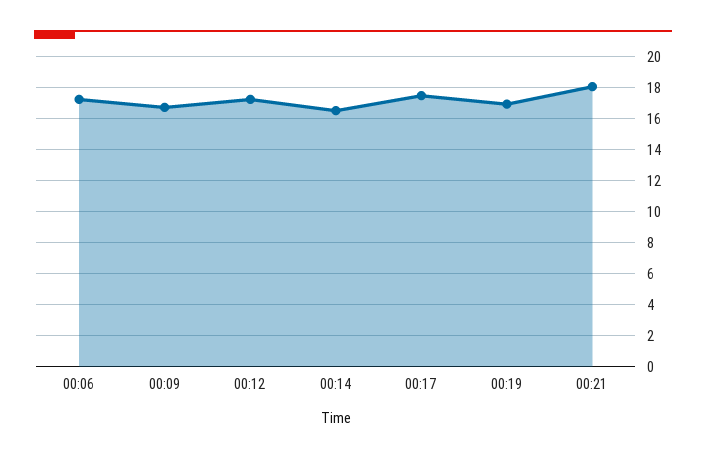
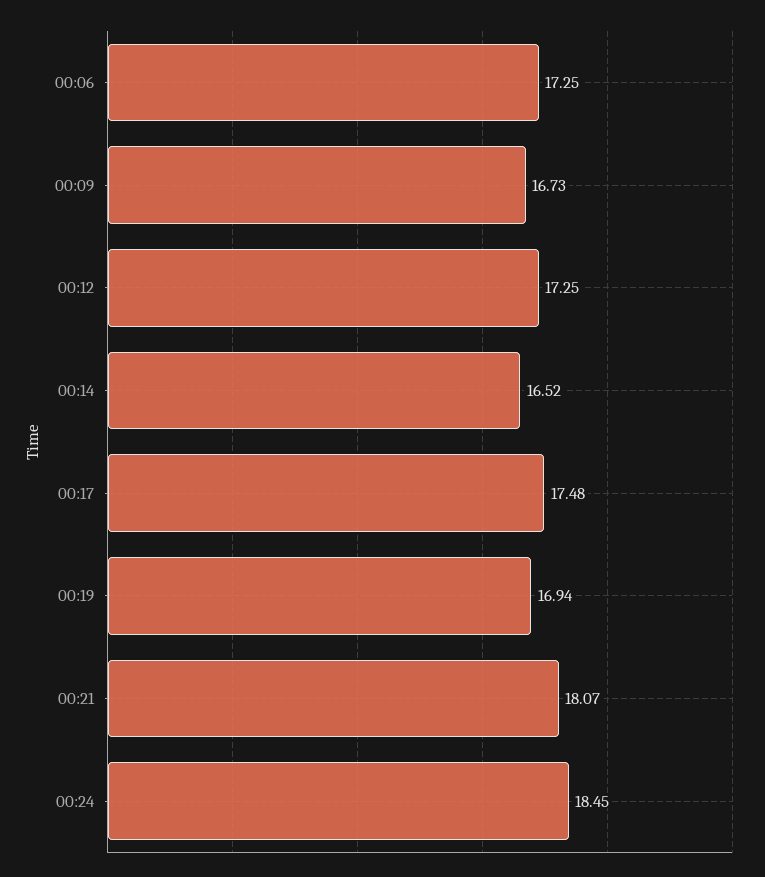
00:24: none -> 18.45

